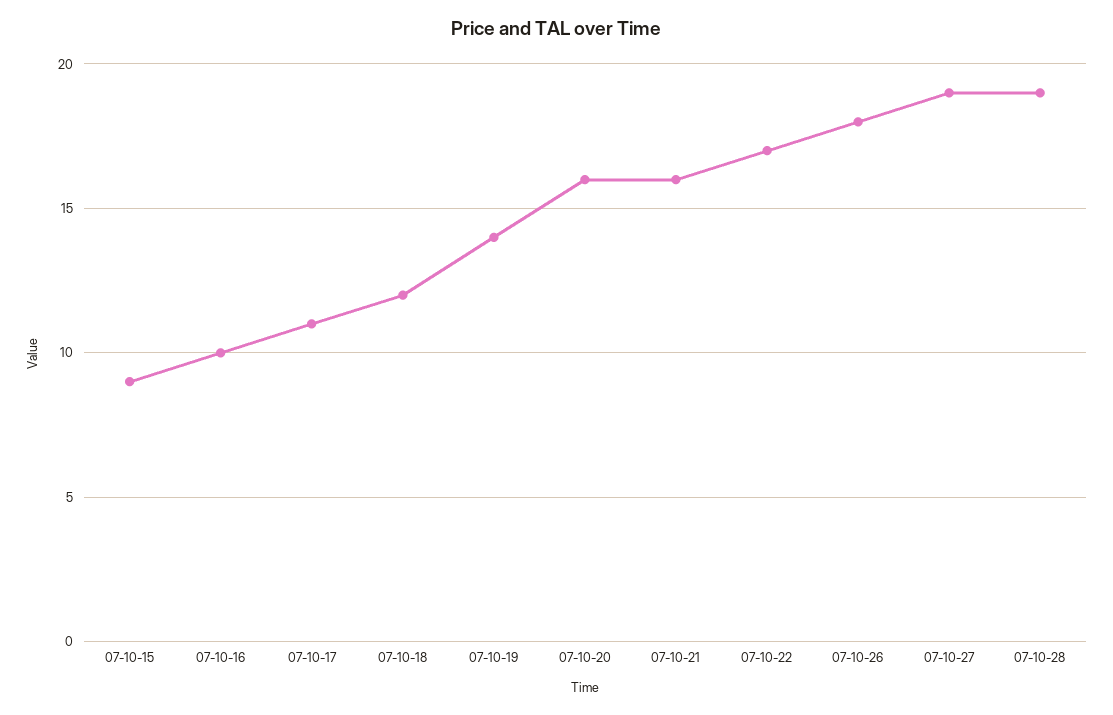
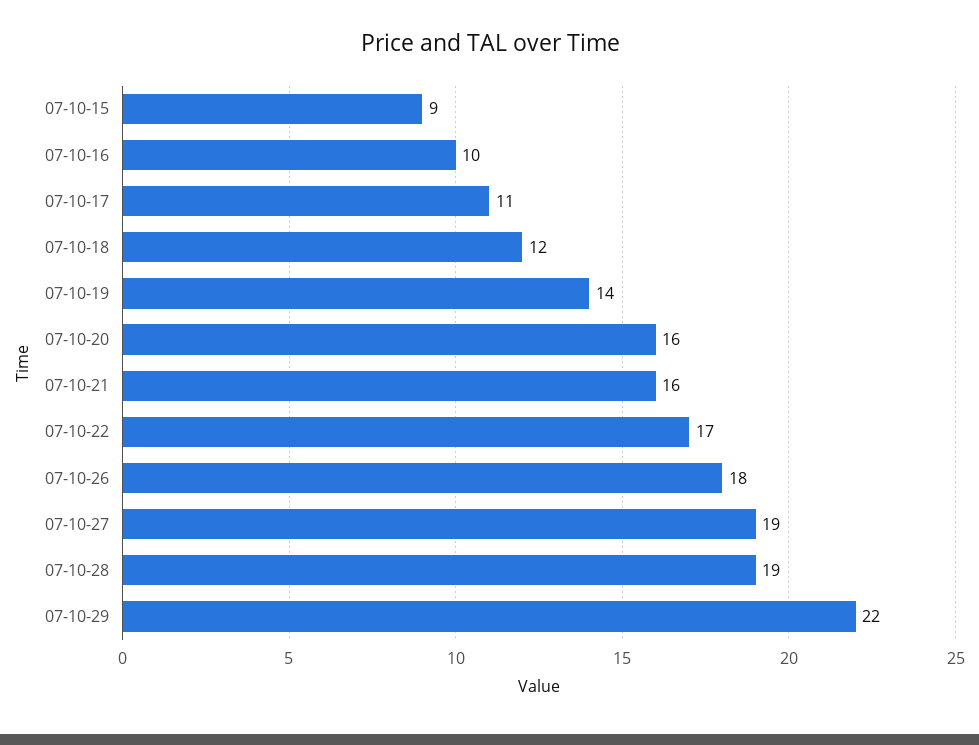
07-10-29: none -> 22

